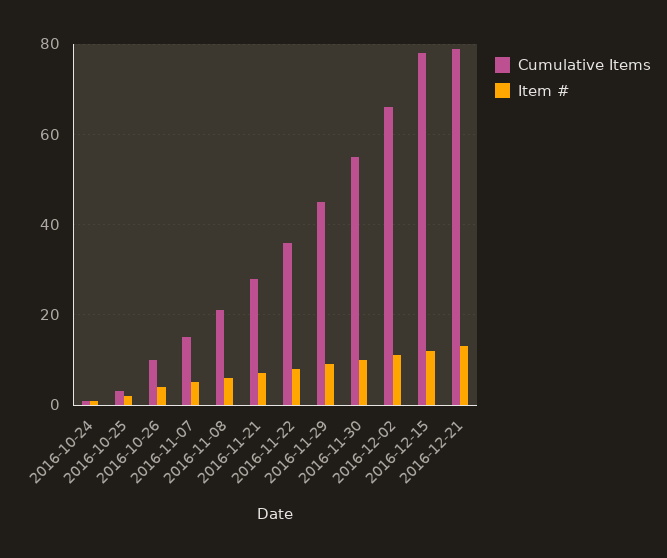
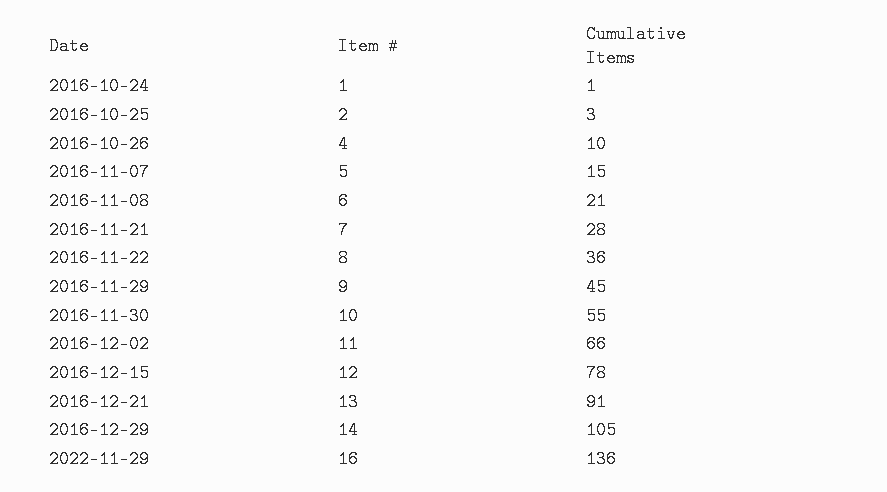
Cumulative Items, 2016-12-21: 80 -> 91
Item #, 2016-12-29: none -> 14
Cumulative Items, 2016-12-29: none -> 105
Item #, 2022-11-29: none -> 16
Cumulative Items, 2022-11-29: none -> 136

